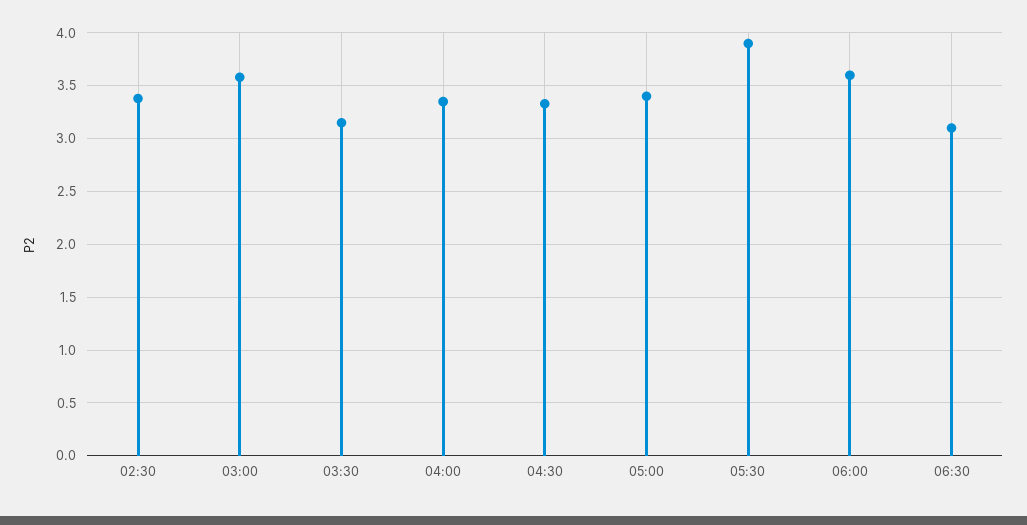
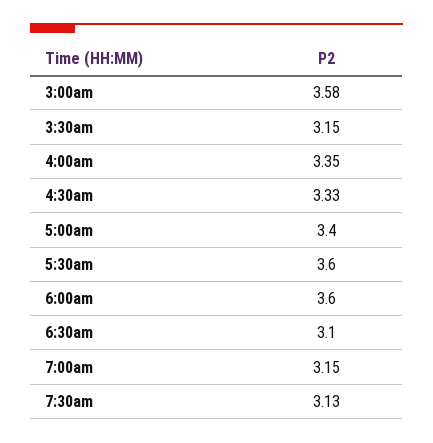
02:30: 3.4 -> none
05:30: 3.9 -> 3.6
7:00am: none -> 3.15
7:30am: none -> 3.13

